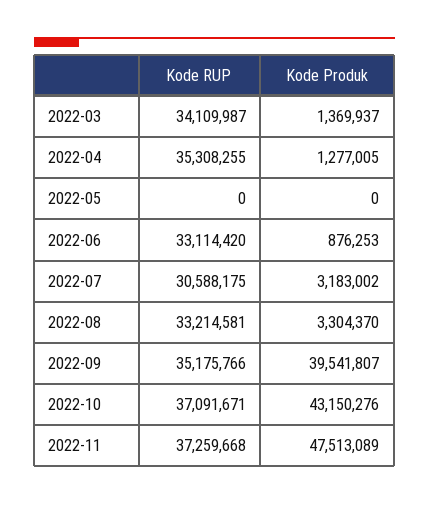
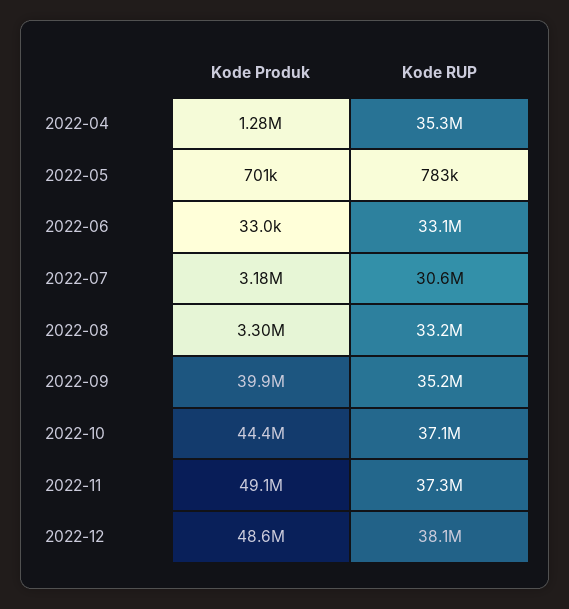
Kode RUP, 2022-03: 34109987 -> none
Kode Produk, 2022-03: 1369937 -> none
Kode RUP, 2022-05: 0 -> 783000
Kode Produk, 2022-05: 0 -> 701000
Kode Produk, 2022-06: 876253 -> 33000
Kode Produk, 2022-09: 39541807 -> 39900000
Kode Produk, 2022-10: 43150276 -> 44400000
Kode Produk, 2022-11: 47513089 -> 49100000
Kode Produk, 2022-12: none -> 48600000
Kode RUP, 2022-12: none -> 38100000

